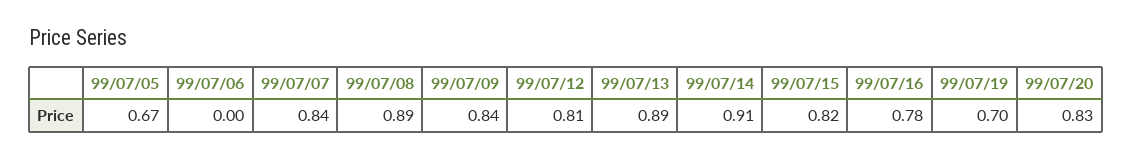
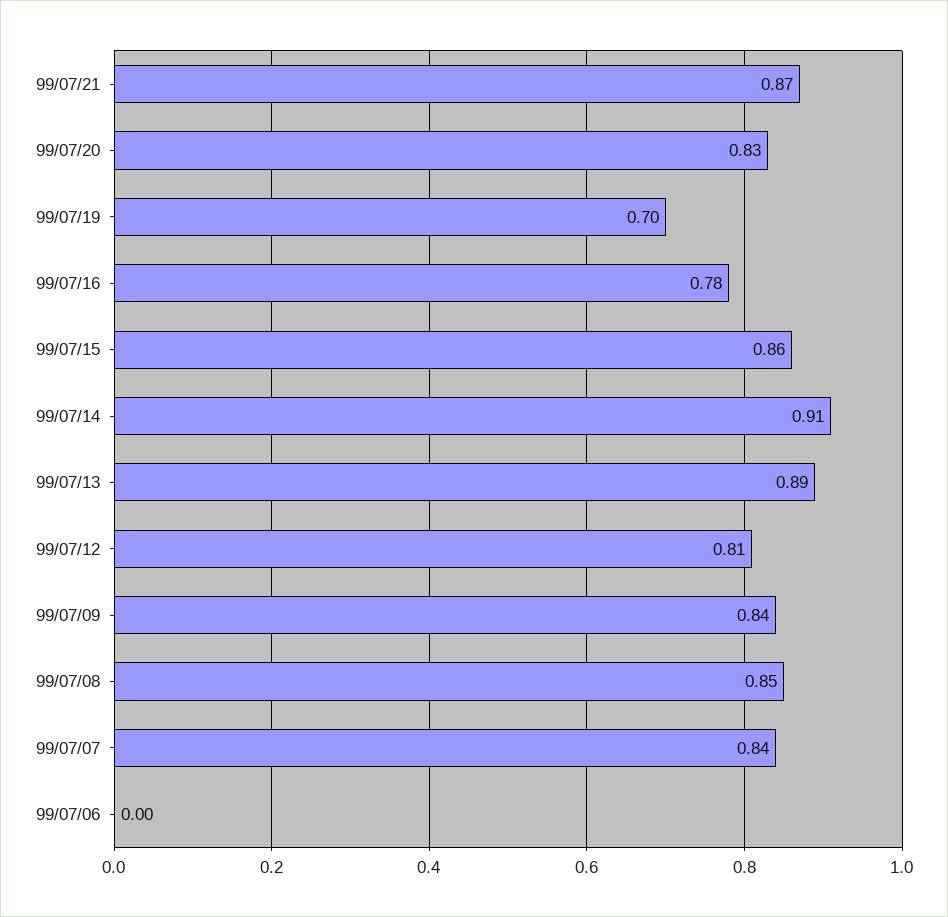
99/07/05: 0.67 -> none
99/07/08: 0.89 -> 0.85
99/07/15: 0.82 -> 0.86
99/07/21: none -> 0.87

